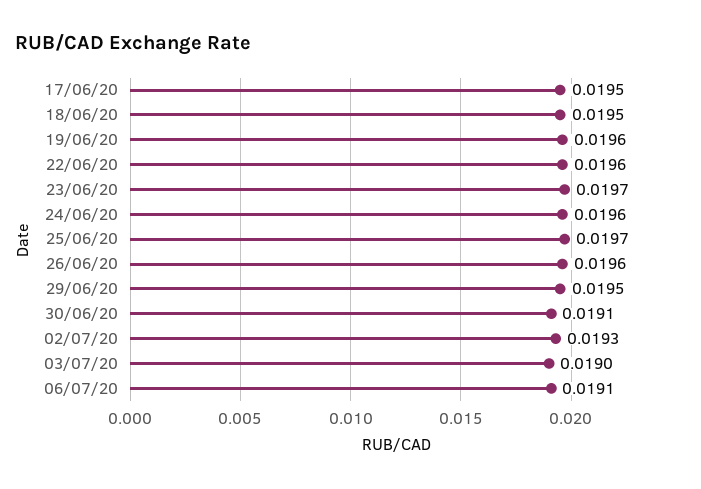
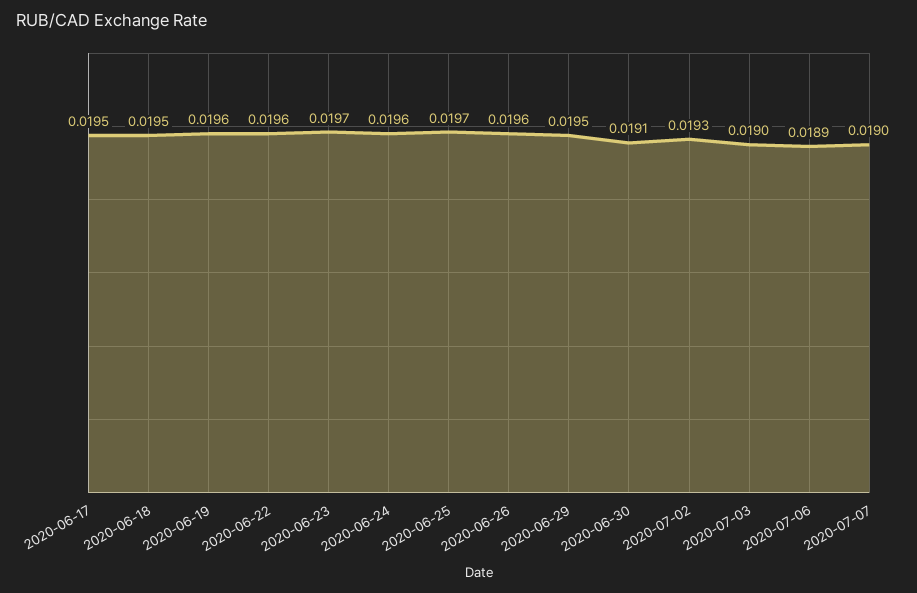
06/07/20: 0.0191 -> 0.0189
2020-07-07: none -> 0.019

